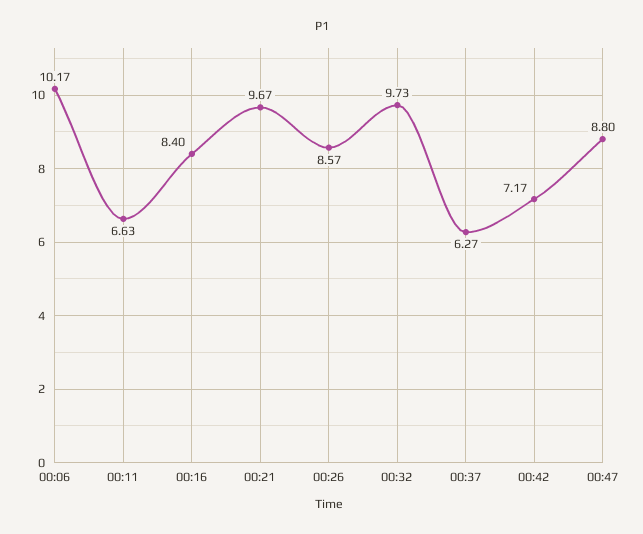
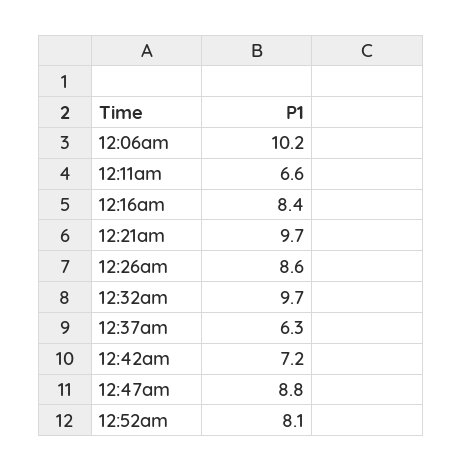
12:52am: none -> 8.1

